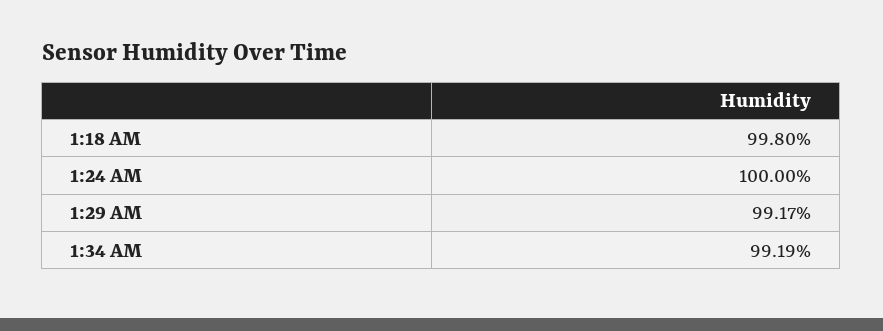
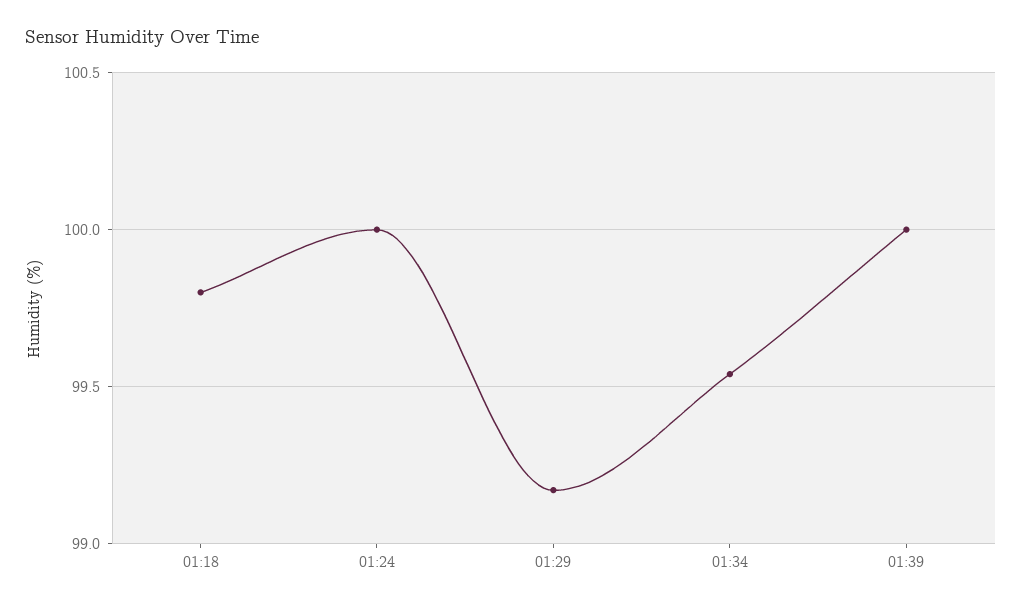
1:34 AM: 99.19 -> 99.55
01:39: none -> 100

